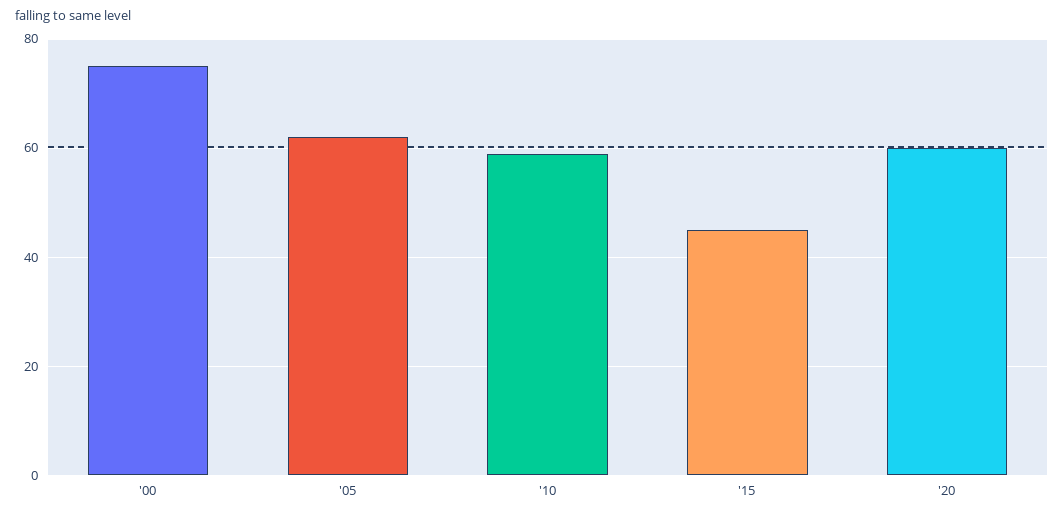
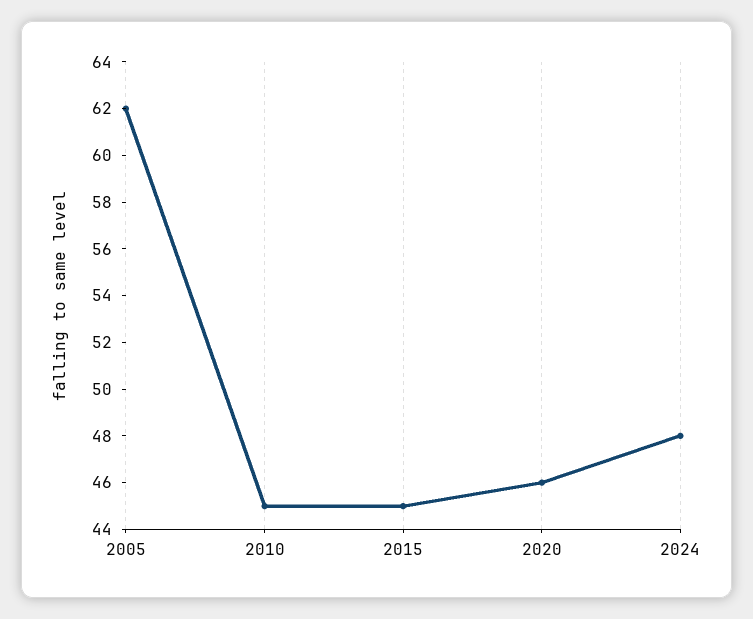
'00: 75 -> none
'10: 60 -> 45
'20: 60 -> 46
2024: none -> 48

